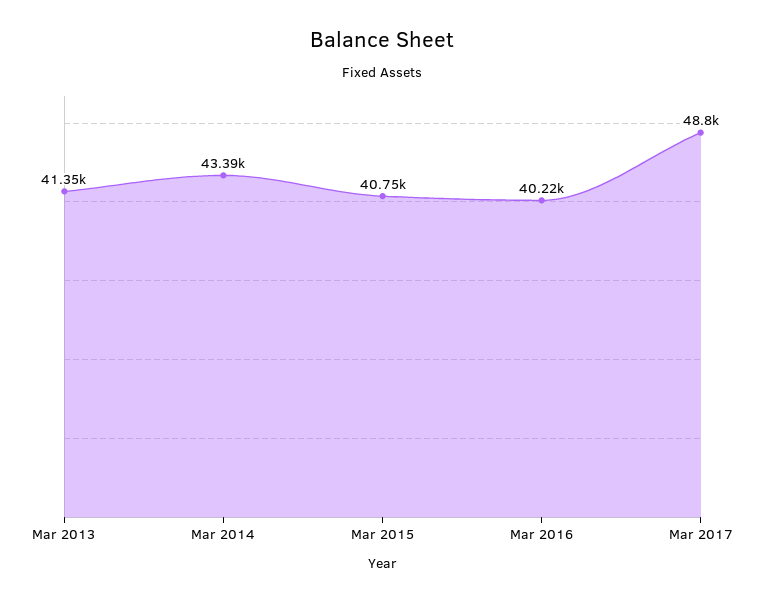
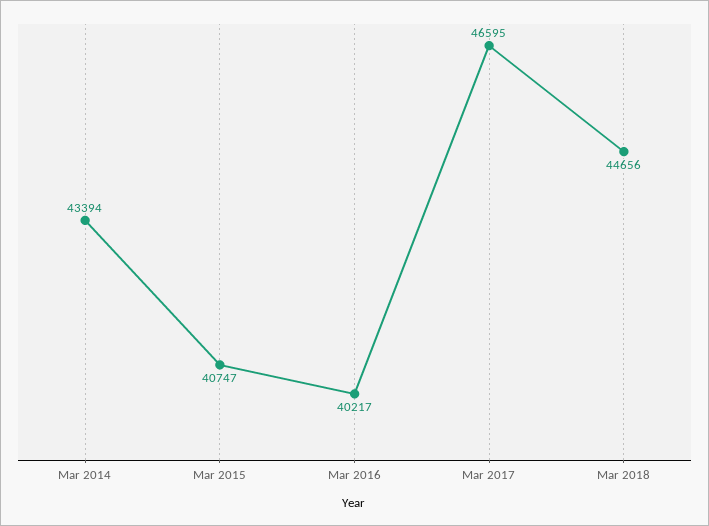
Mar 2013: 41350 -> none
Mar 2017: 48800 -> 46595
Mar 2018: none -> 44656

